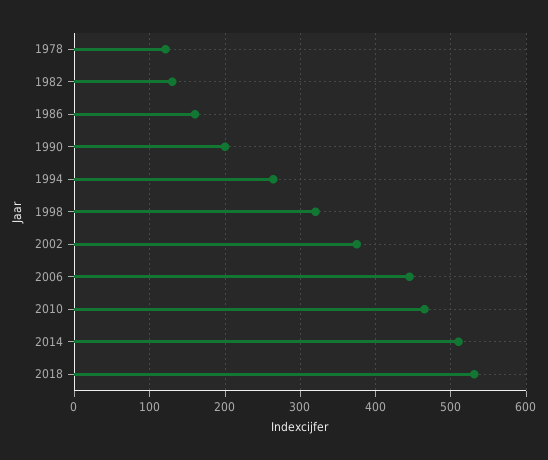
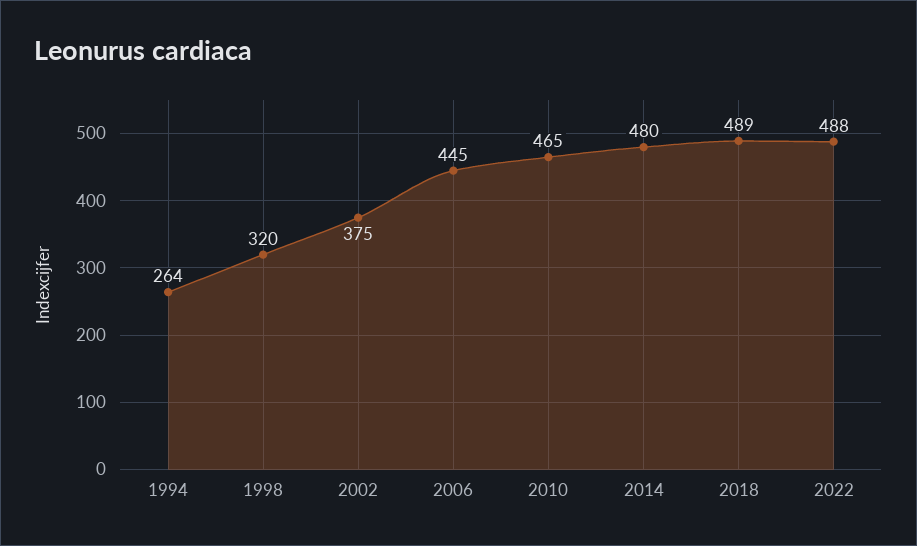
1978: 120 -> none
1982: 130 -> none
1986: 160 -> none
1990: 200 -> none
2014: 510 -> 480
2018: 530 -> 489
2022: none -> 488

